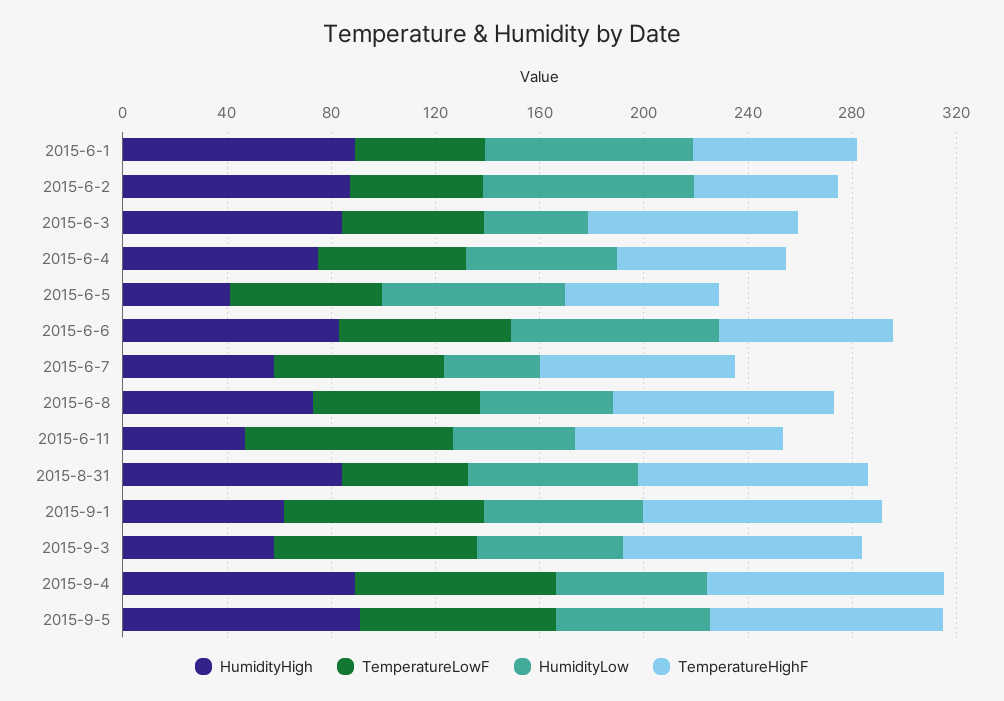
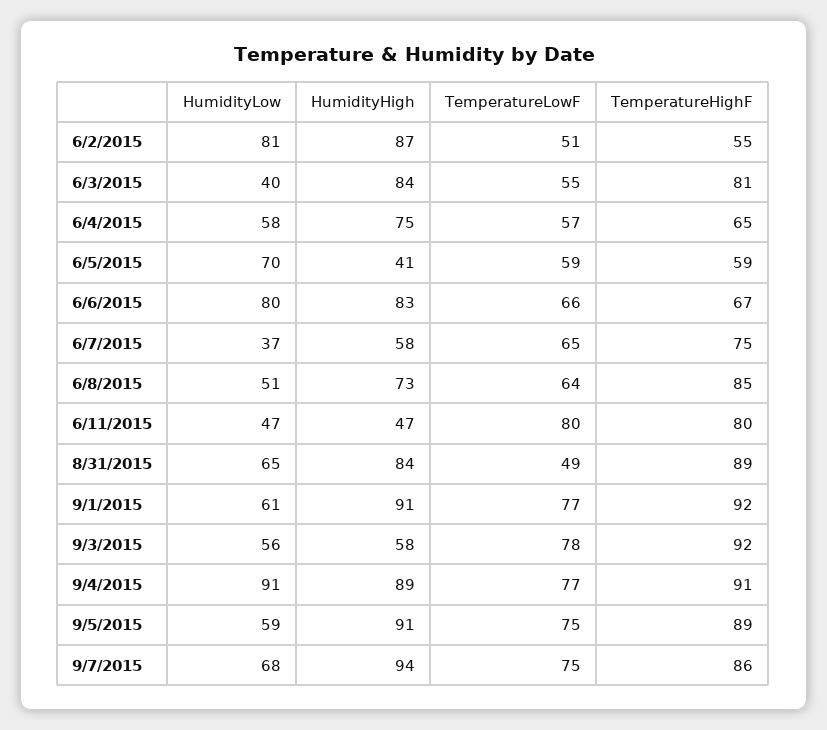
HumidityHigh, 2015-6-1: 90 -> none
TemperatureLowF, 2015-6-1: 50 -> none
HumidityLow, 2015-6-1: 80 -> none
TemperatureHighF, 2015-6-1: 60 -> none
HumidityHigh, 2015-9-1: 60 -> 91
HumidityLow, 2015-9-4: 60 -> 91
HumidityLow, 9/7/2015: none -> 68
HumidityHigh, 9/7/2015: none -> 94
TemperatureLowF, 9/7/2015: none -> 75
TemperatureHighF, 9/7/2015: none -> 86

